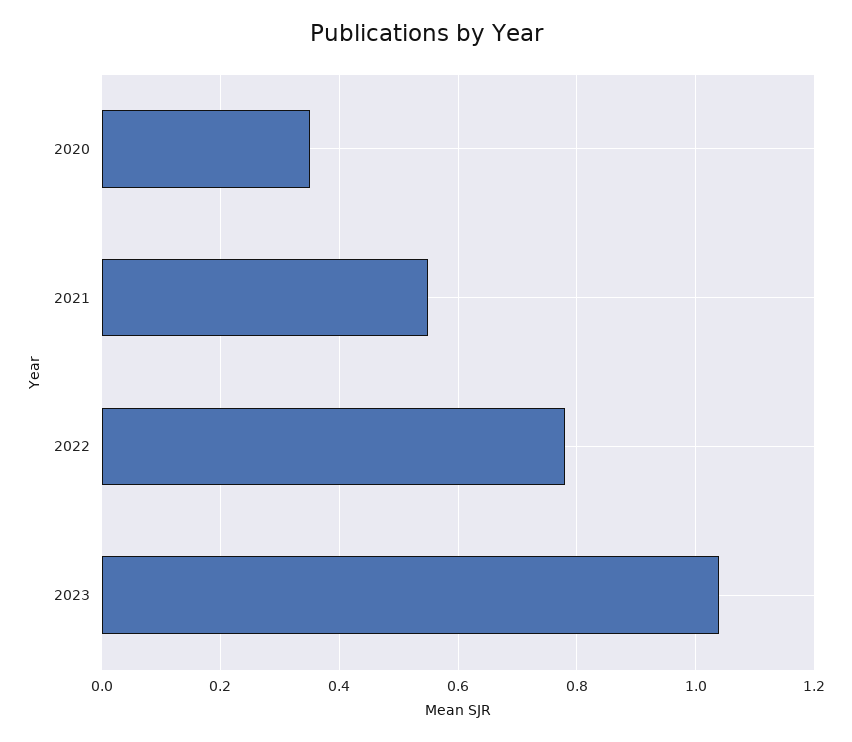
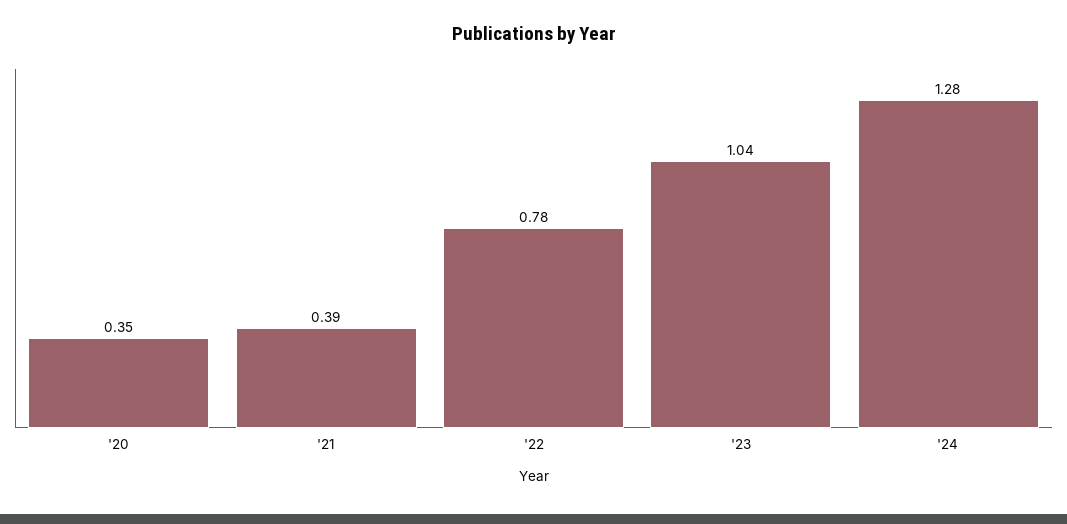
2021: 0.55 -> 0.39
'24: none -> 1.28

